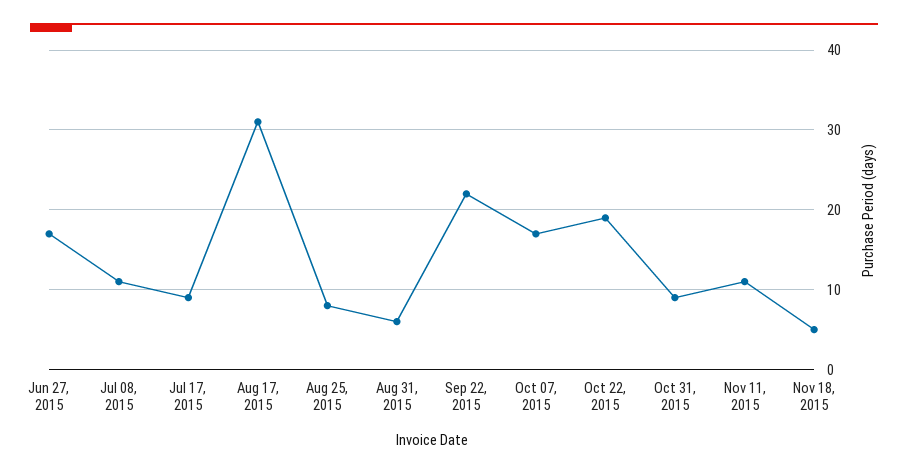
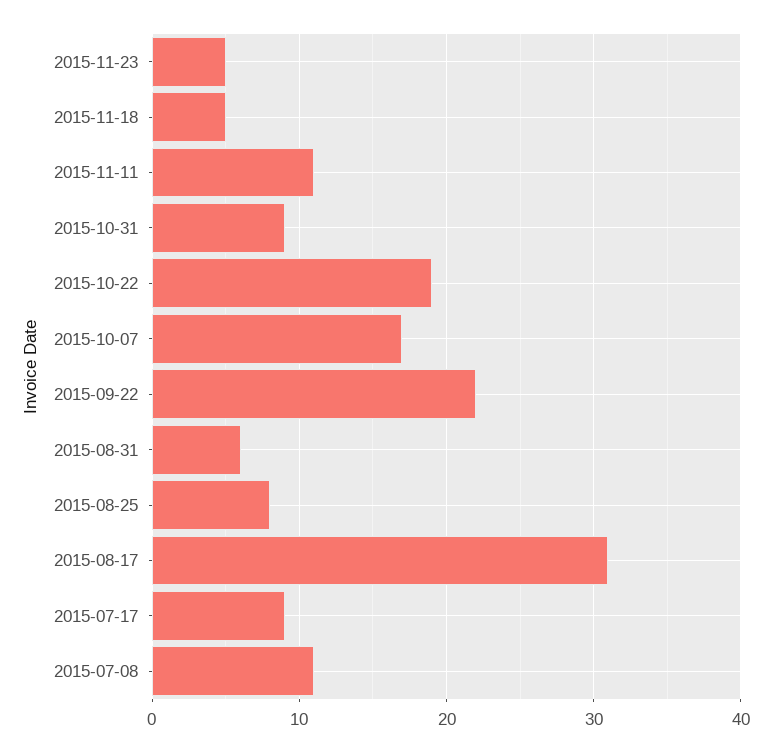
Jun 27, 2015: 17 -> none
2015-11-23: none -> 5

